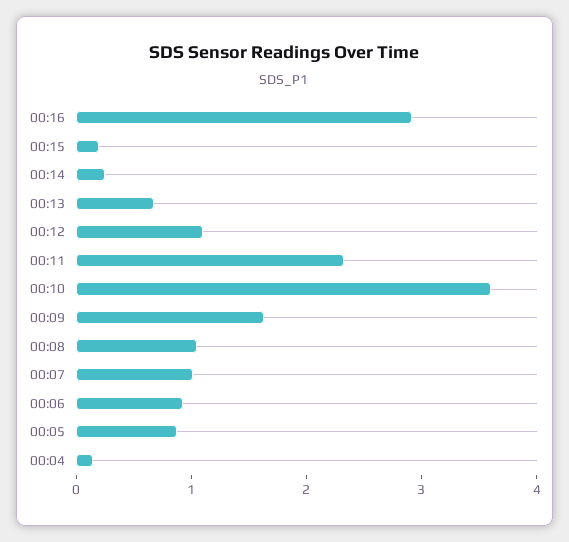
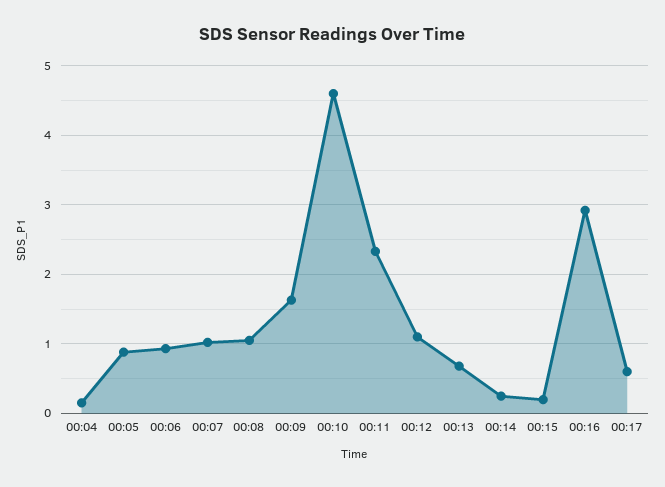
00:10: 3.6 -> 4.6
00:17: none -> 0.6

